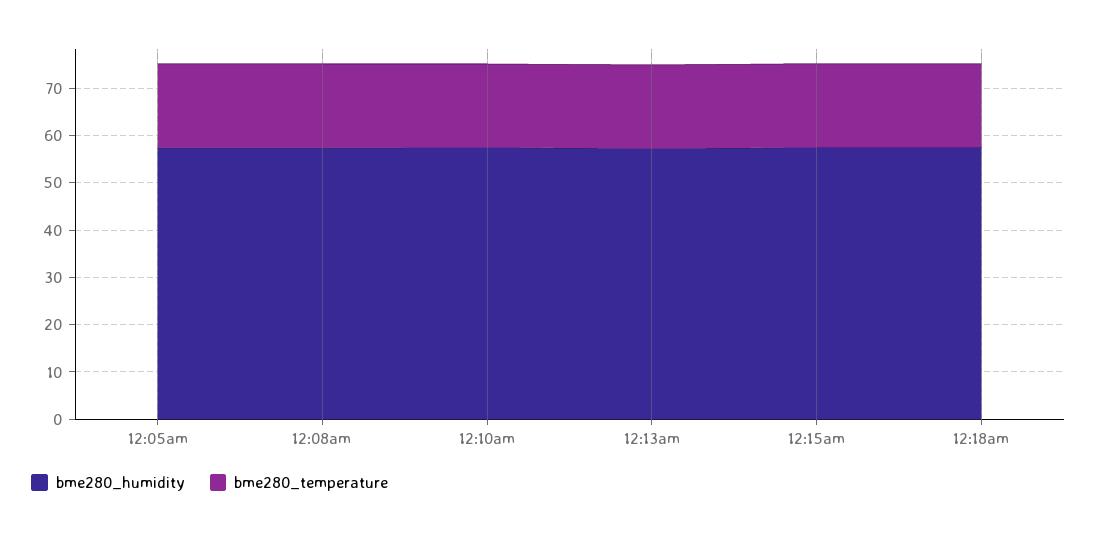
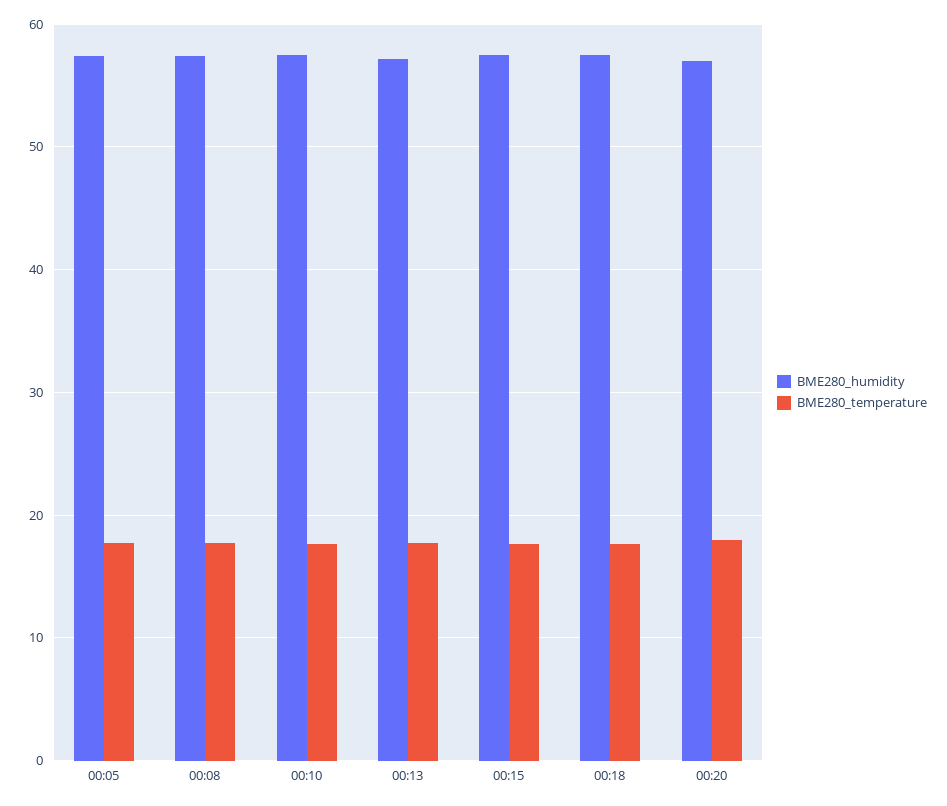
bme280_humidity, 00:20: none -> 57
bme280_temperature, 00:20: none -> 18

